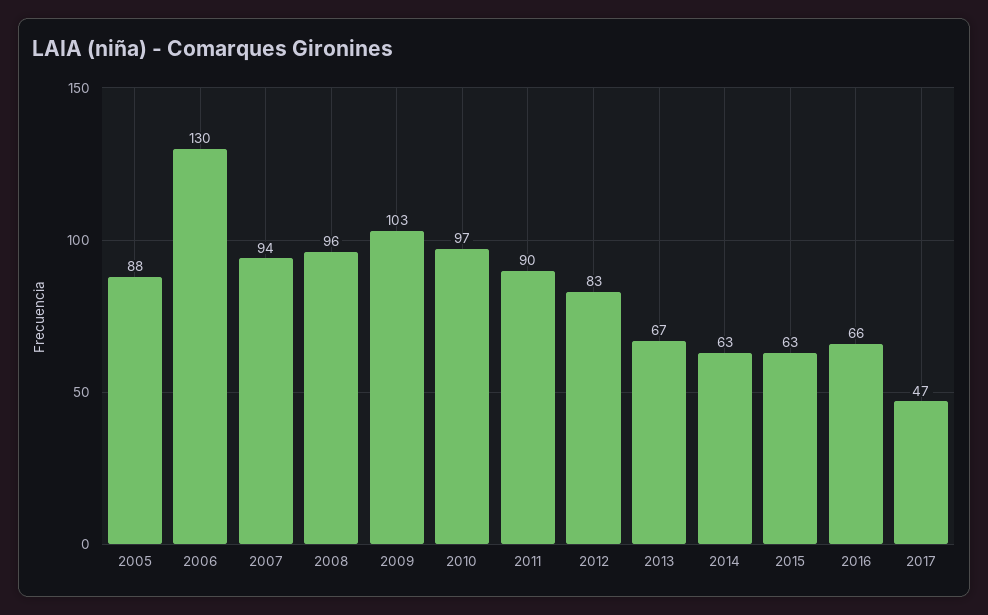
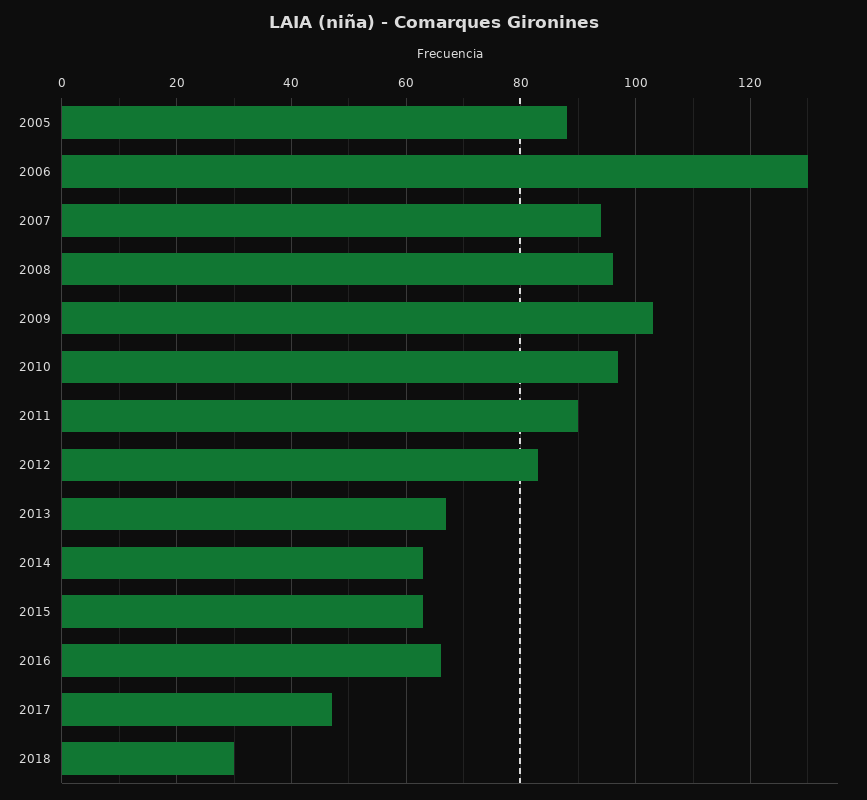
2018: none -> 30

